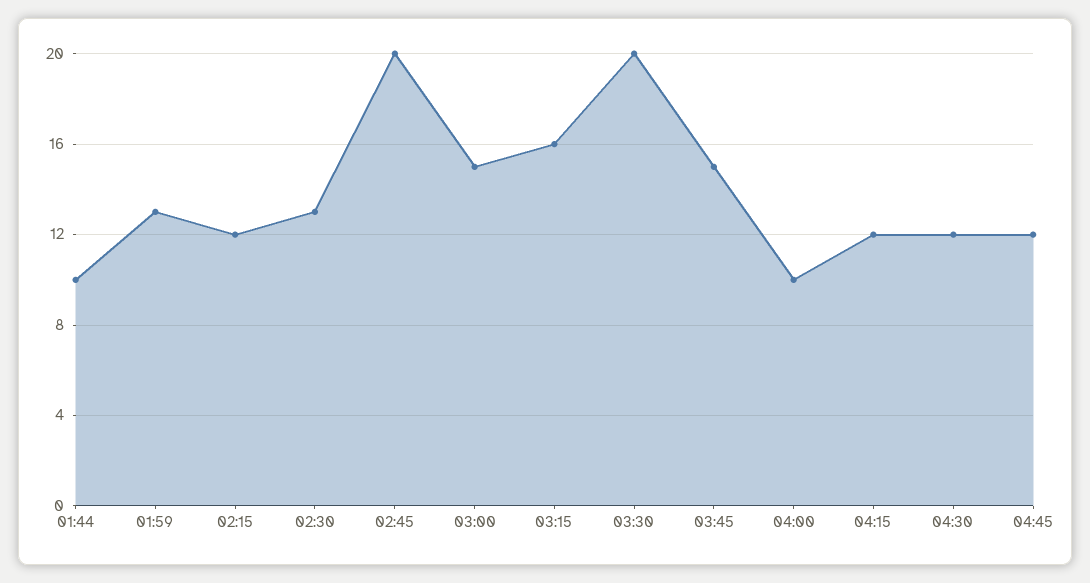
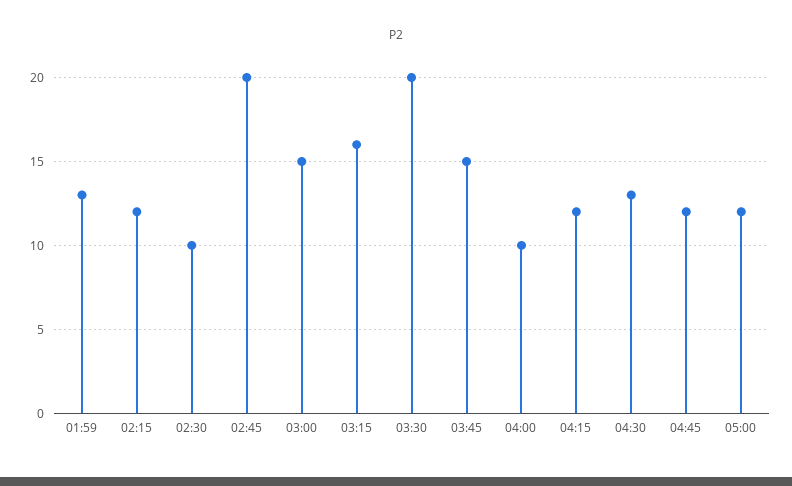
01:44: 10 -> none
02:30: 13 -> 10
04:30: 12 -> 13
05:00: none -> 12

